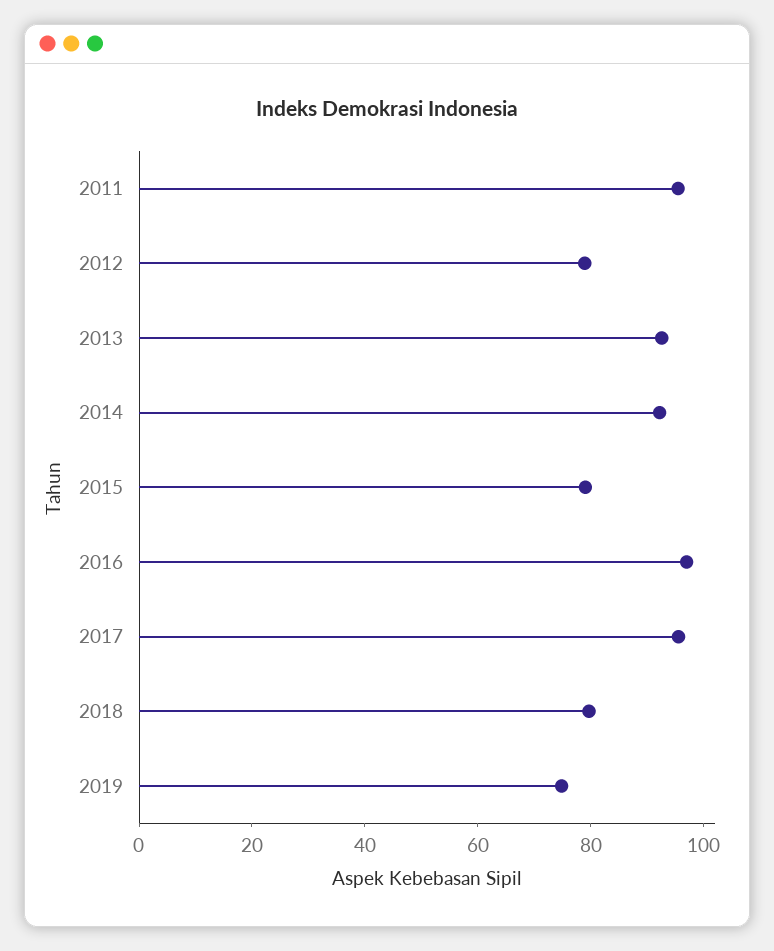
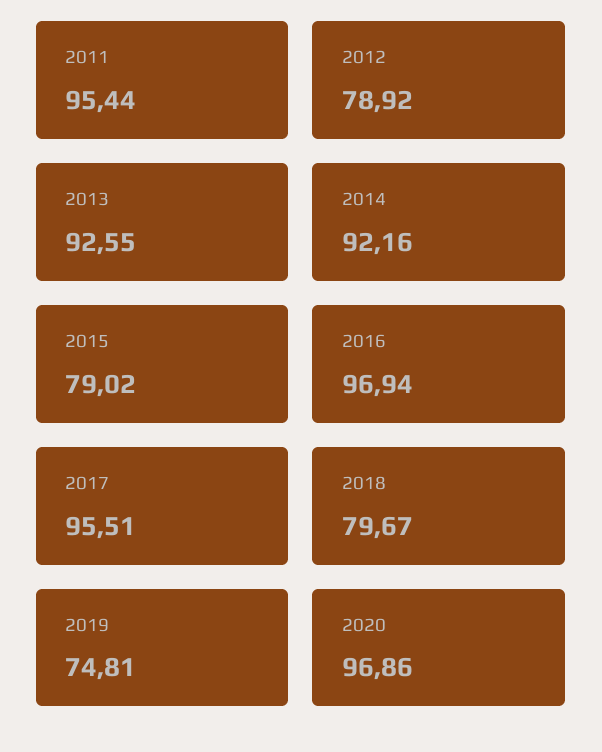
2020: none -> 96.86

